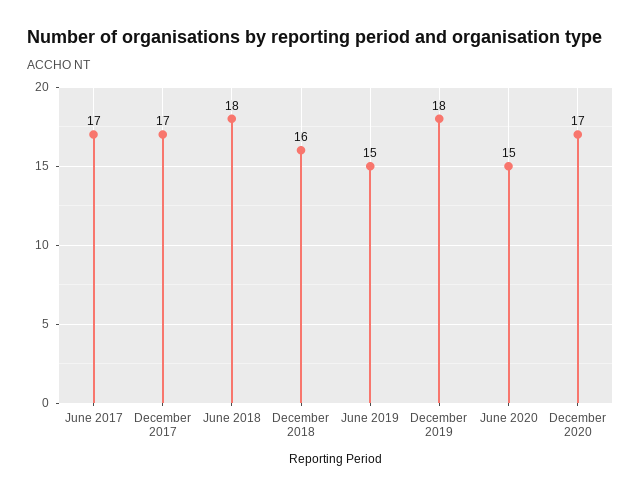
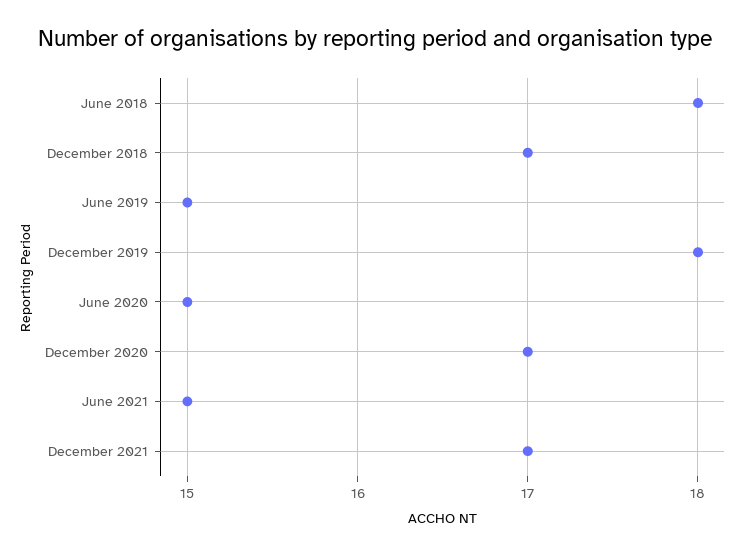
June 2017: 17 -> none
December 2017: 17 -> none
December 2018: 16 -> 17
June 2021: none -> 15
December 2021: none -> 17

